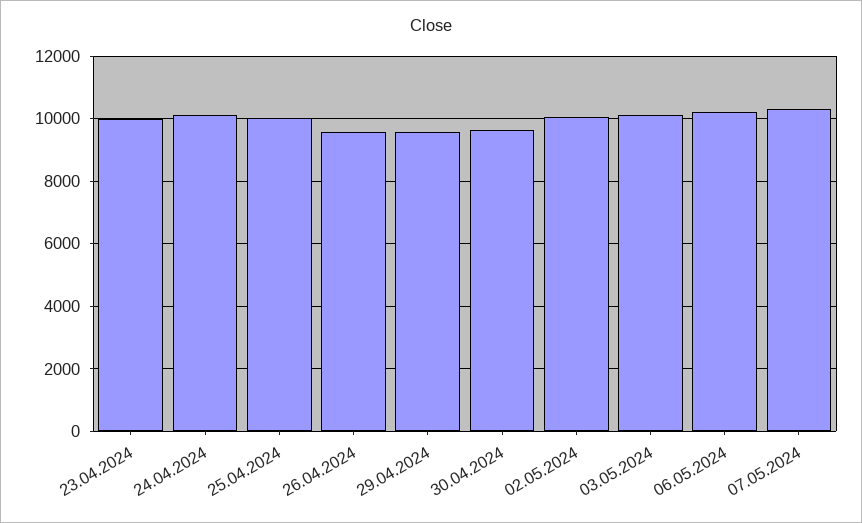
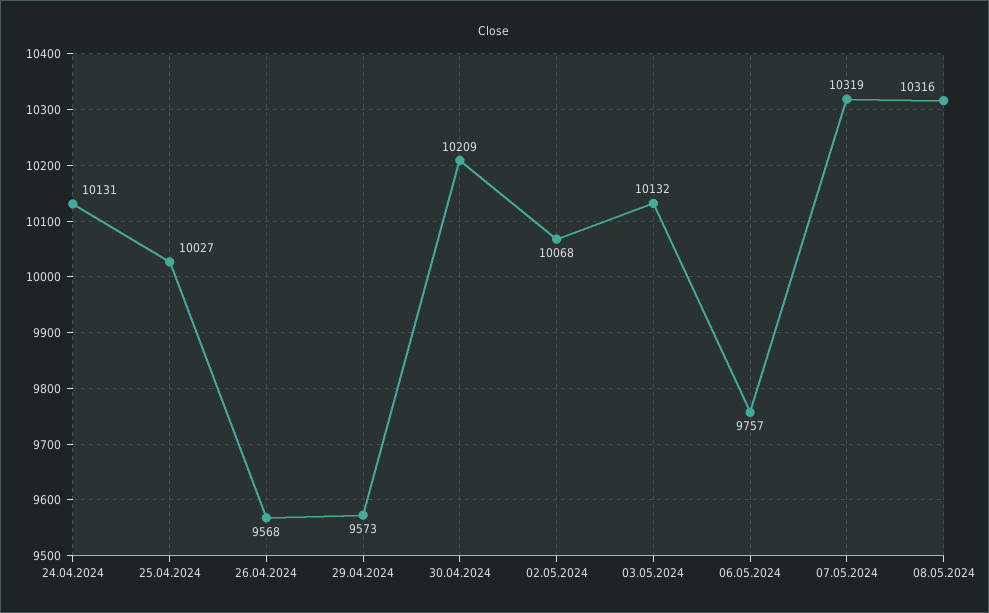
23.04.2024: 10000 -> none
30.04.2024: 9600 -> 10209
06.05.2024: 10200 -> 9757
08.05.2024: none -> 10316

